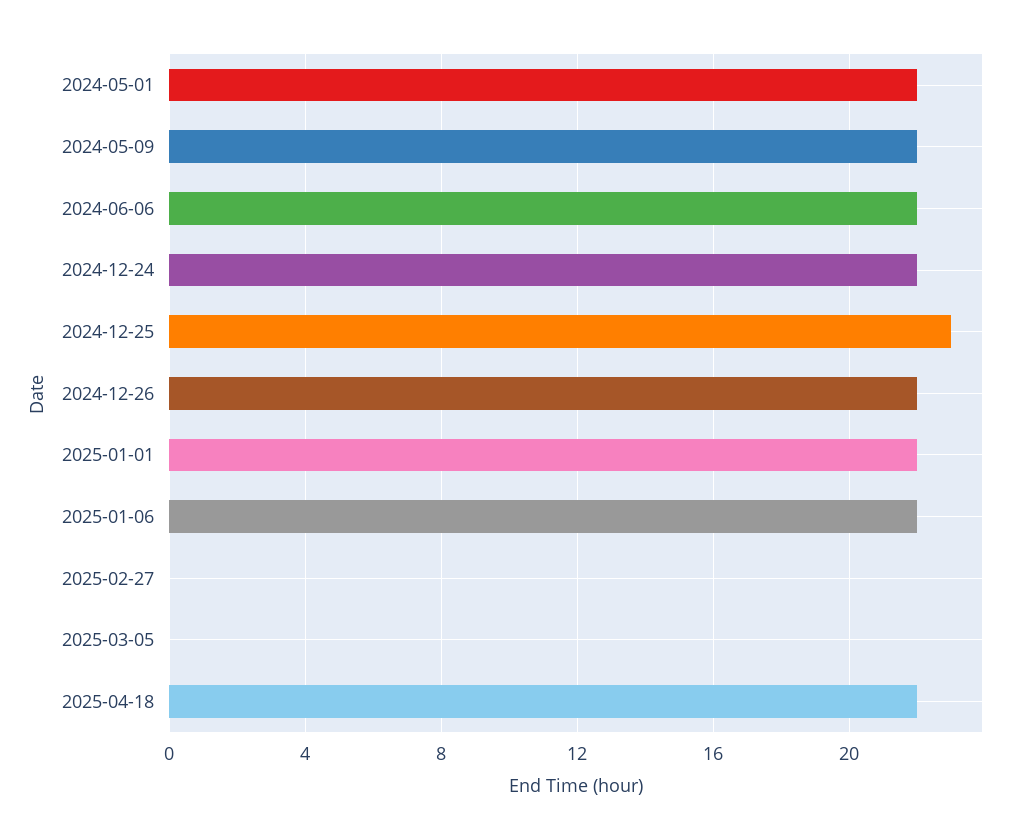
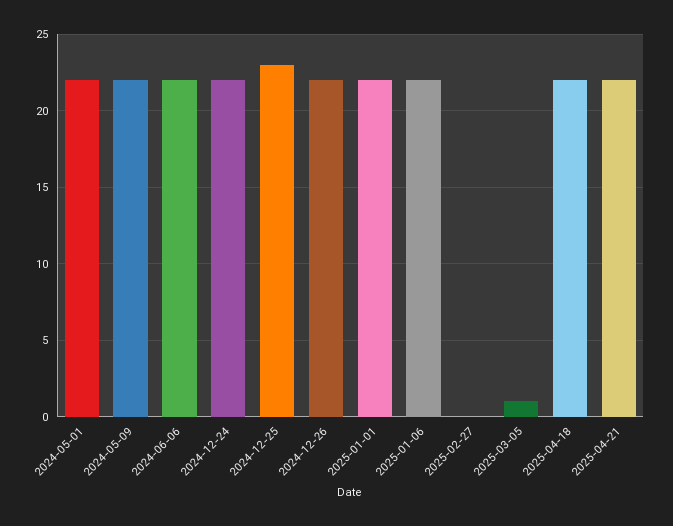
2025-03-05: 0 -> 1
2025-04-21: none -> 22

